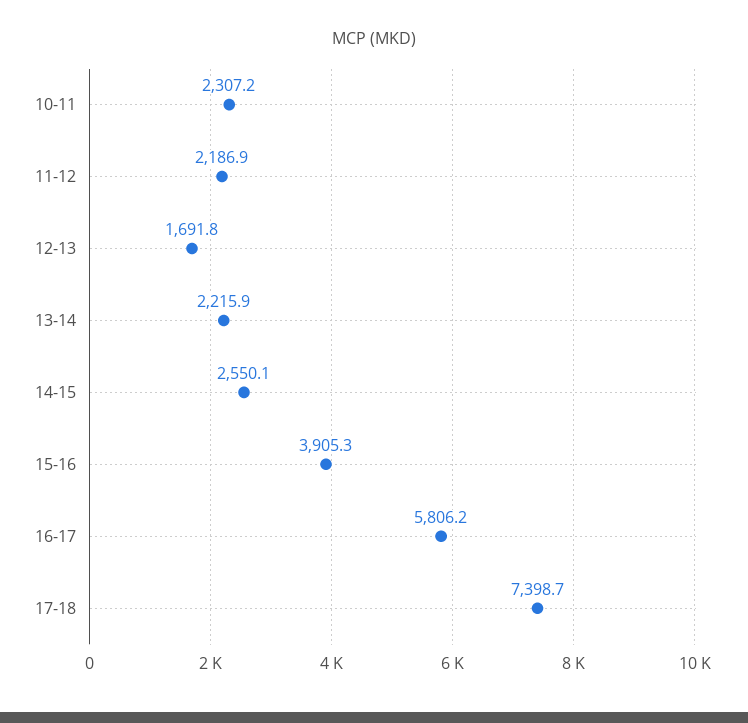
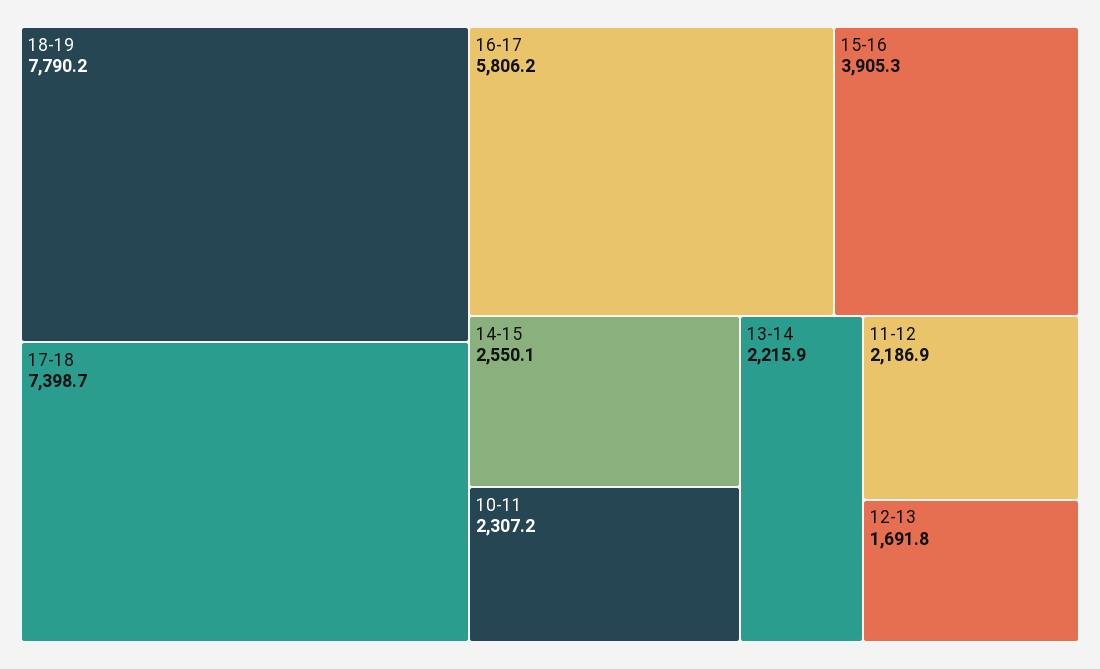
18-19: none -> 7790.2

